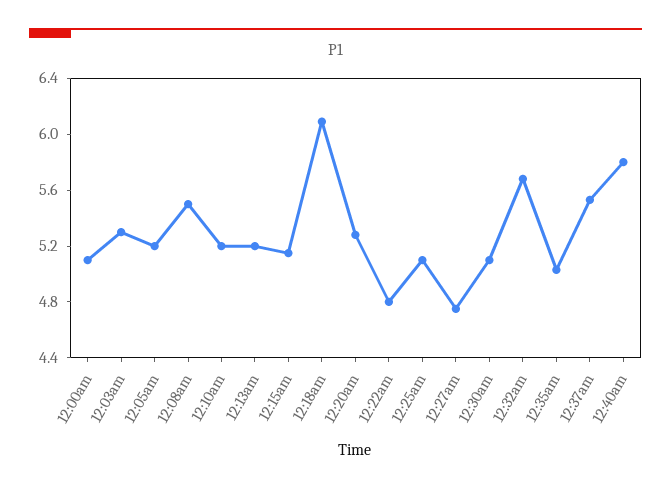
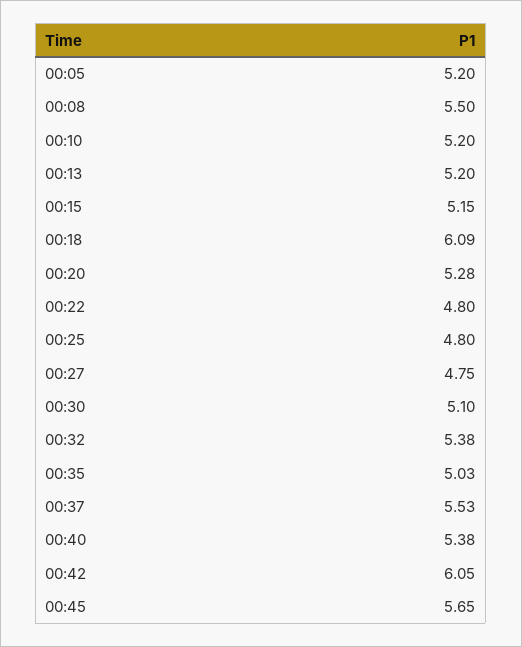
12:00am: 5.1 -> none
12:03am: 5.3 -> none
12:25am: 5.1 -> 4.8
12:32am: 5.7 -> 5.38
12:40am: 5.8 -> 5.38
00:42: none -> 6.05
00:45: none -> 5.65

